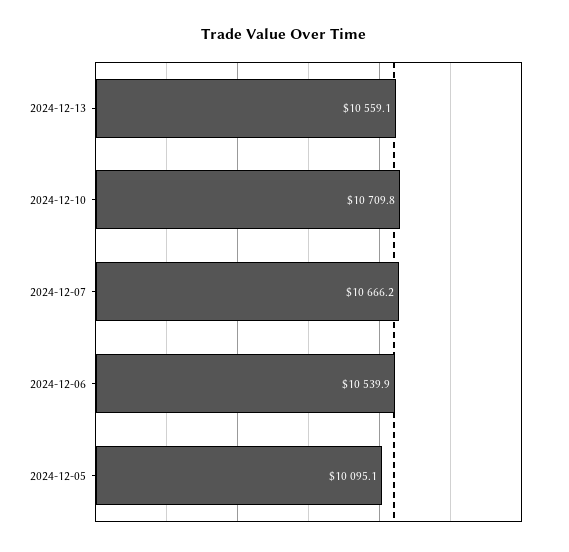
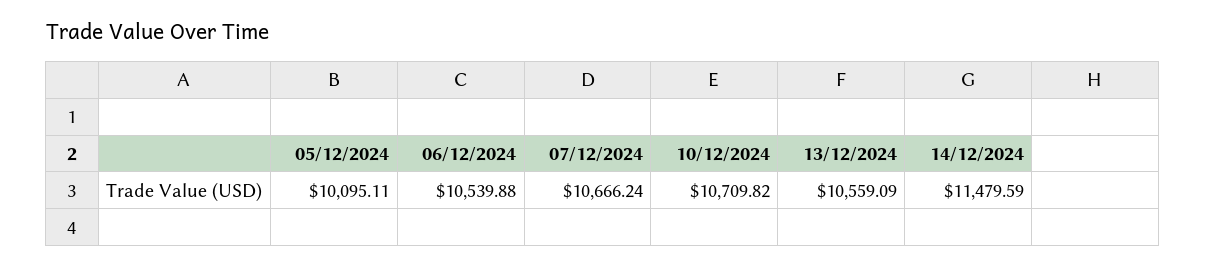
14/12/2024: none -> 11479.59

